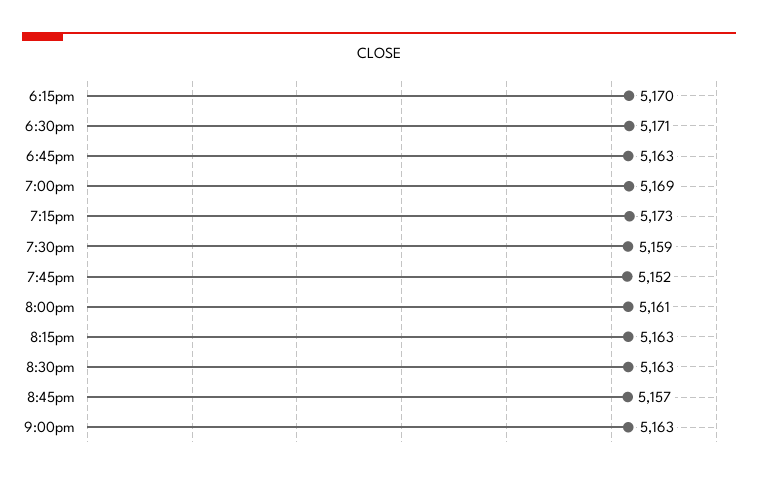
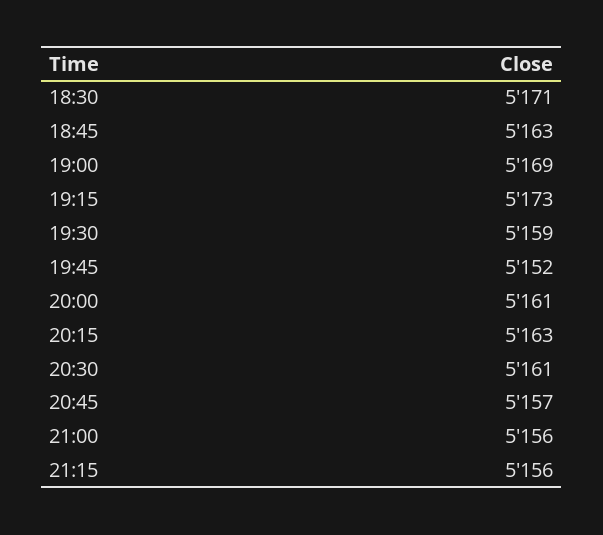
6:15pm: 5170 -> none
8:30pm: 5163 -> 5161
9:00pm: 5163 -> 5156
21:15: none -> 5156

